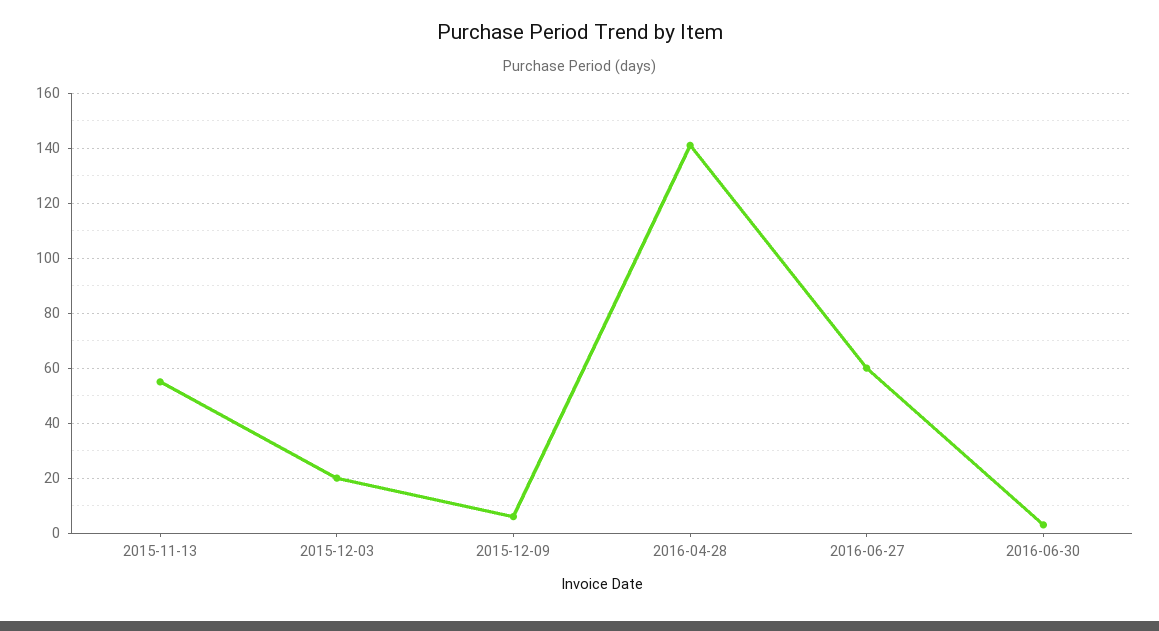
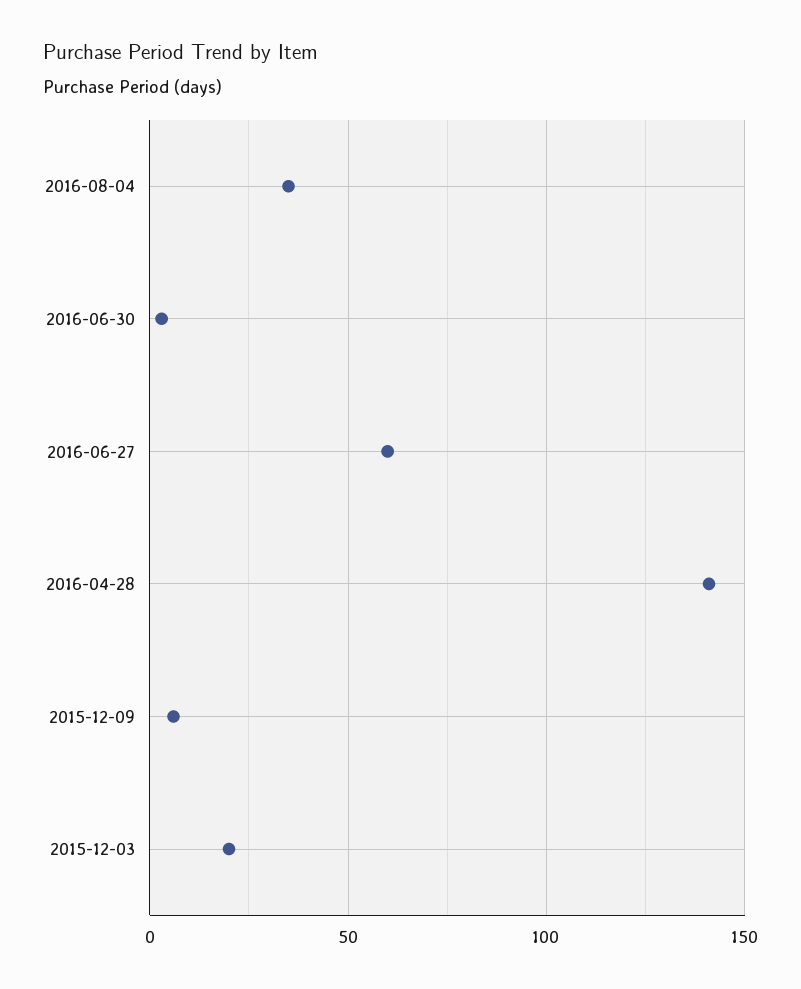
2015-11-13: 55 -> none
2016-08-04: none -> 35

